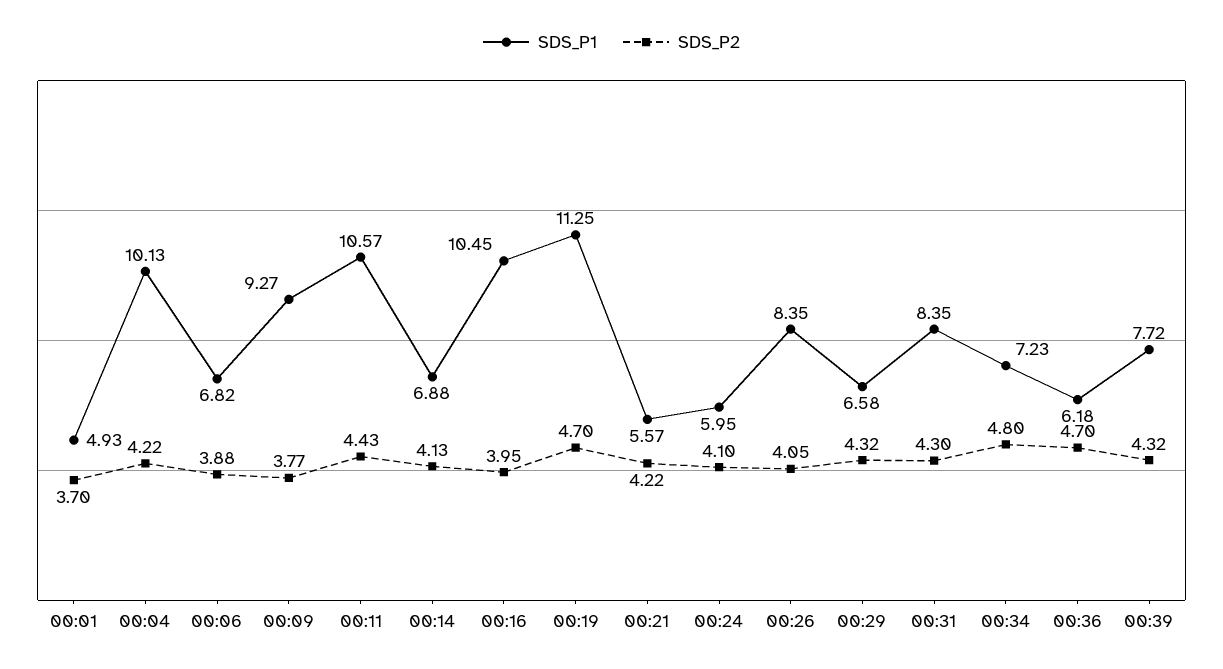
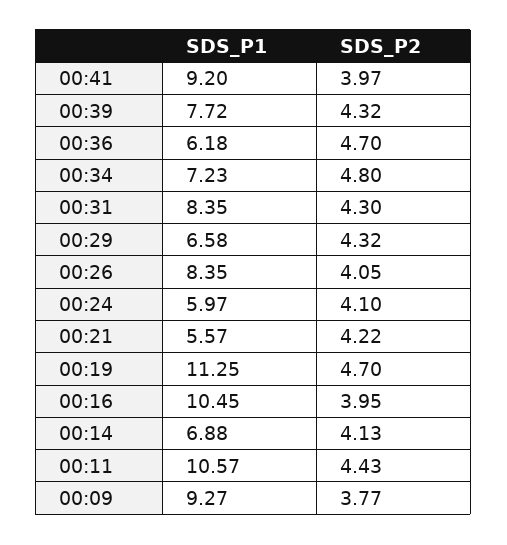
SDS_P1, 00:01: 4.93 -> none
SDS_P2, 00:01: 3.7 -> none
SDS_P1, 00:04: 10.13 -> none
SDS_P2, 00:04: 4.22 -> none
SDS_P1, 00:06: 6.82 -> none
SDS_P2, 00:06: 3.88 -> none
SDS_P1, 00:24: 5.95 -> 5.97
SDS_P1, 00:41: none -> 9.2
SDS_P2, 00:41: none -> 3.97

